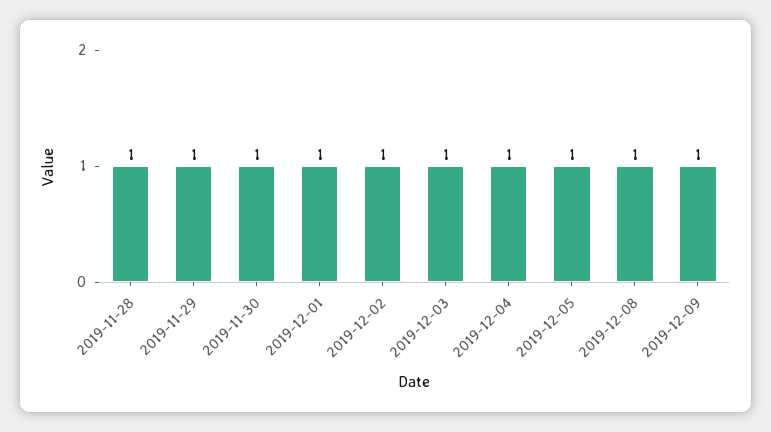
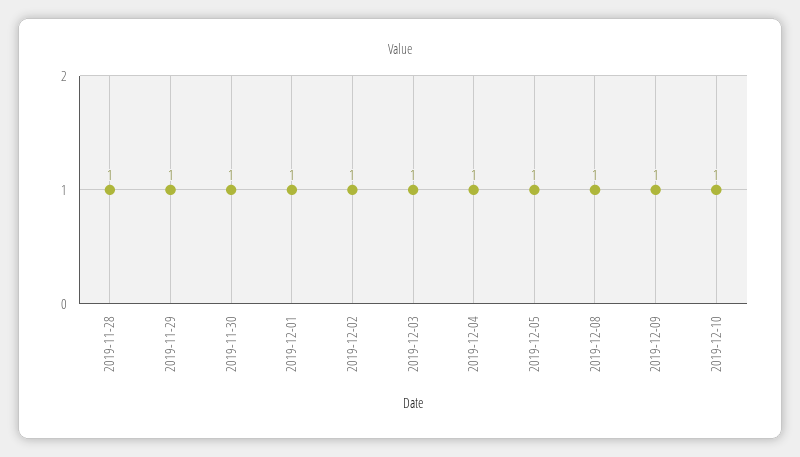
2019-12-10: none -> 1

